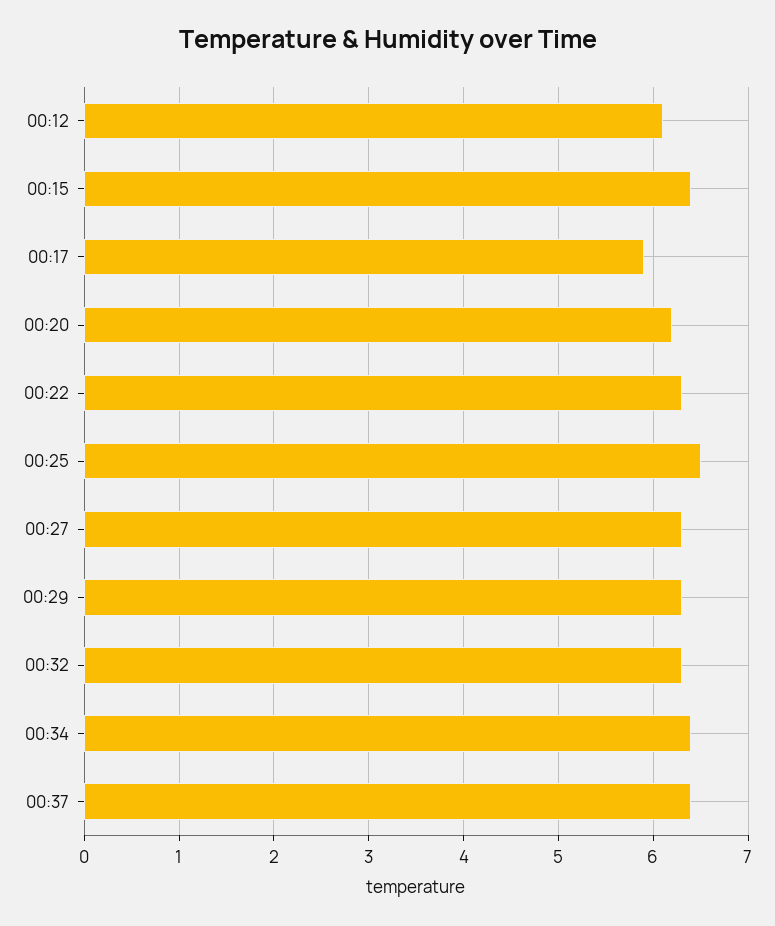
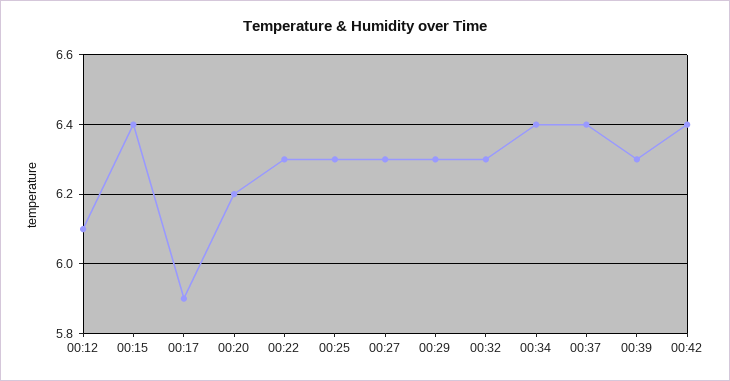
00:25: 6.5 -> 6.3
00:39: none -> 6.3
00:42: none -> 6.4

